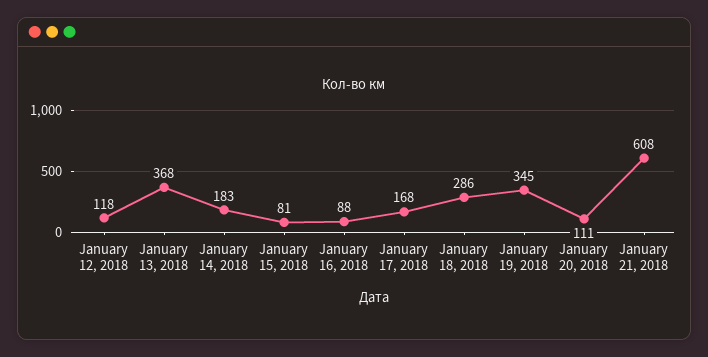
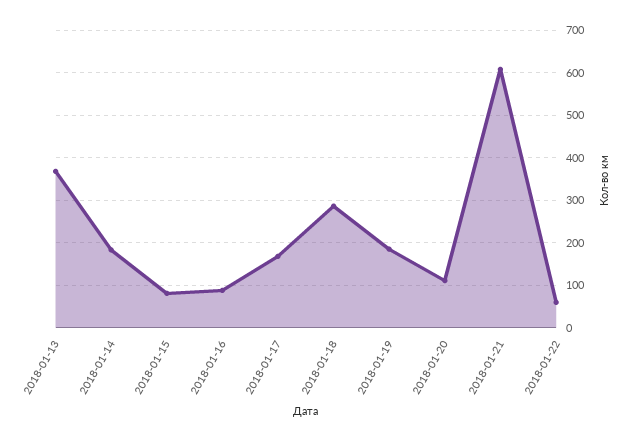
January 12, 2018: 118 -> none
January 19, 2018: 345 -> 180
2018-01-22: none -> 60

